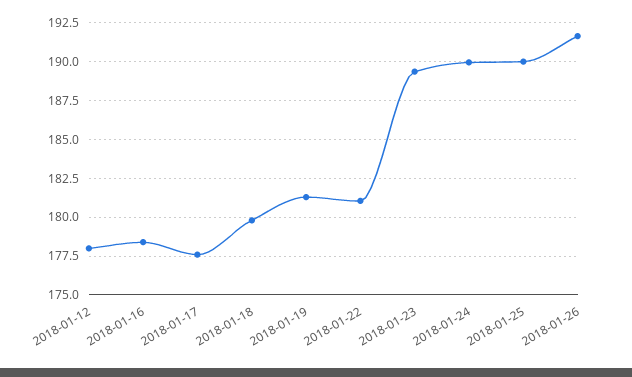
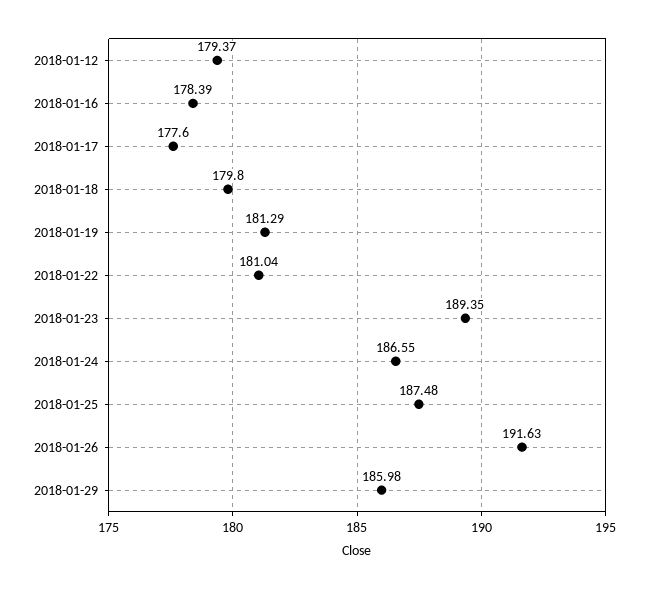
2018-01-12: 178 -> 179.37
2018-01-24: 190 -> 186.55
2018-01-25: 190 -> 187.48
2018-01-29: none -> 185.98

